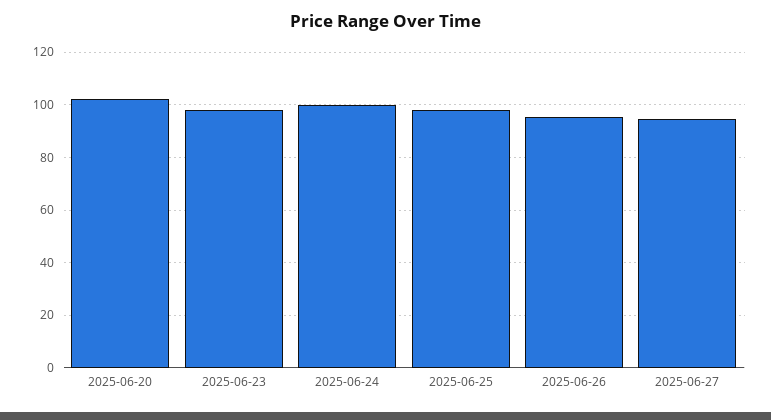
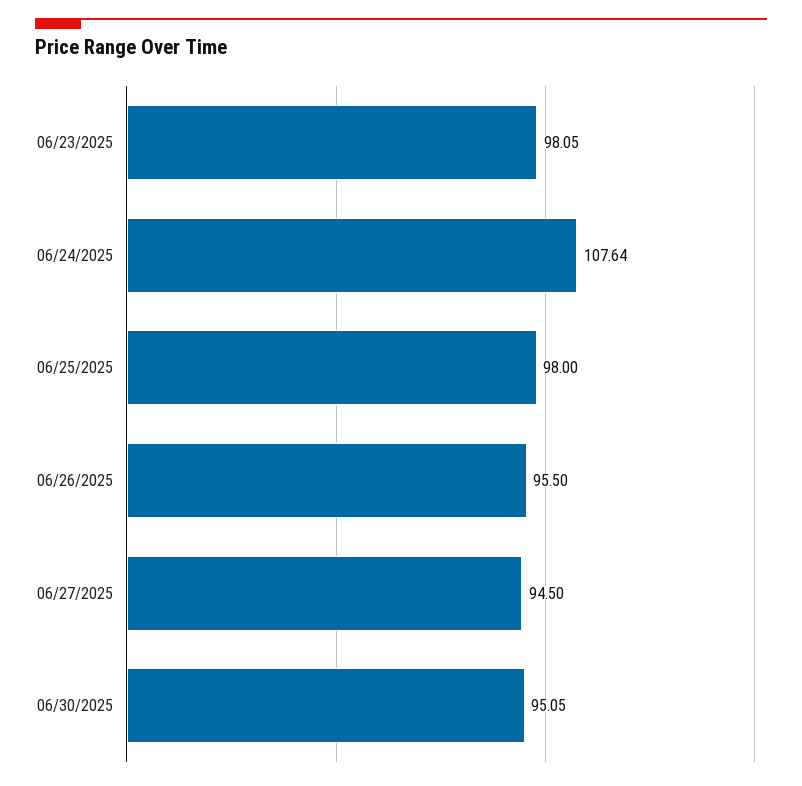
2025-06-20: 102.5 -> none
2025-06-24: 100 -> 107.64
06/30/2025: none -> 95.05

